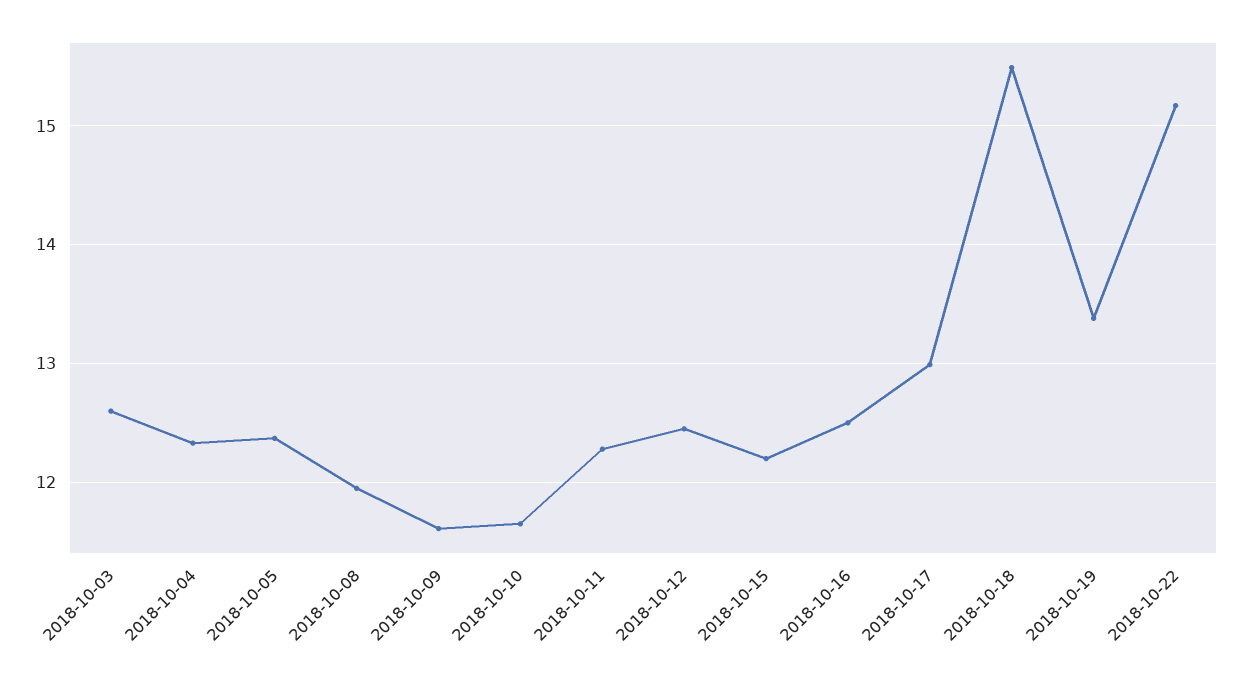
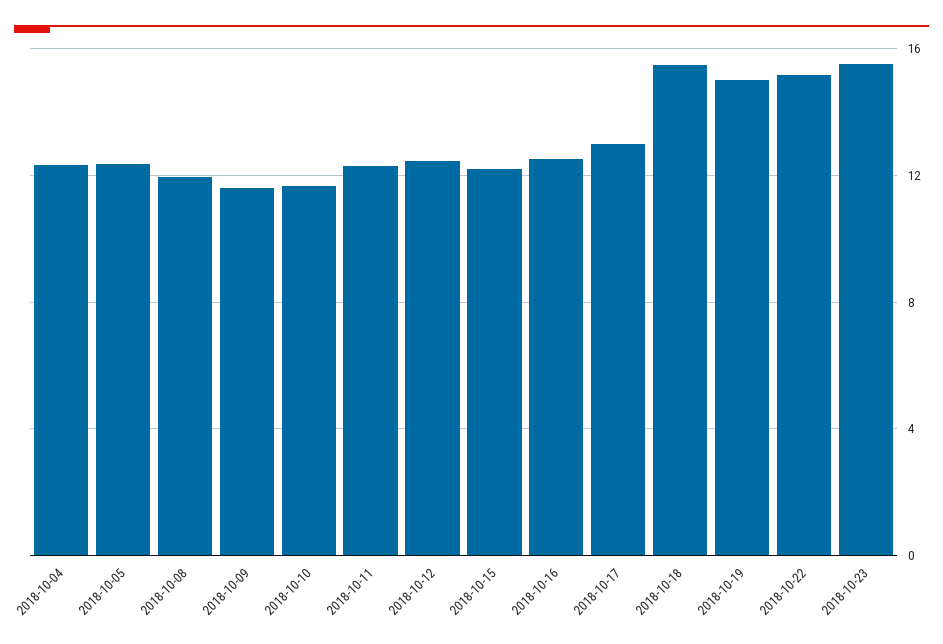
2018-10-03: 12.6 -> none
2018-10-19: 13.4 -> 15
2018-10-23: none -> 15.5

